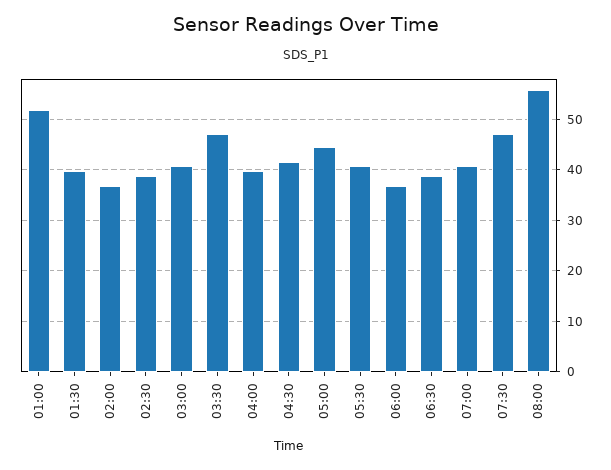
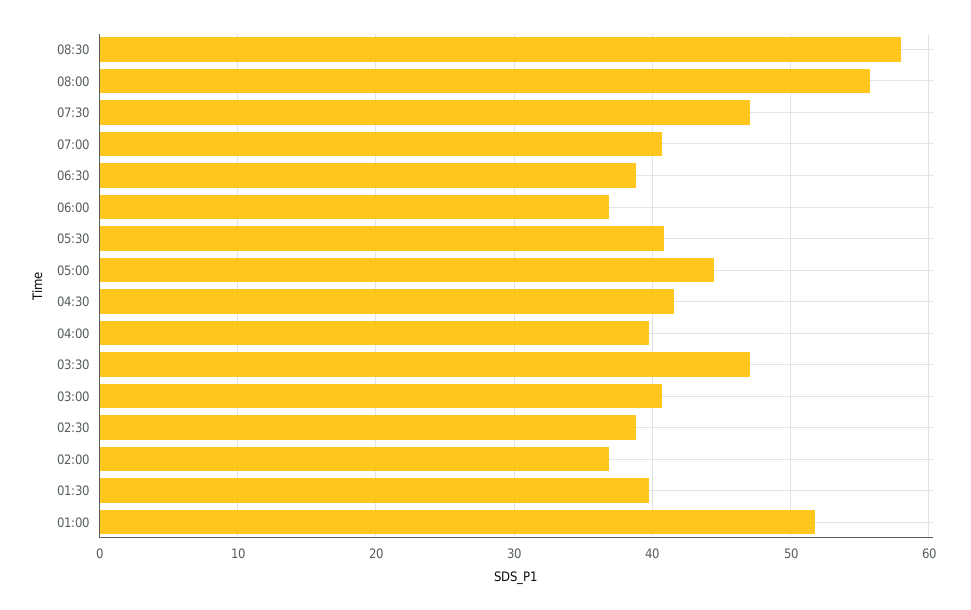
08:30: none -> 58

